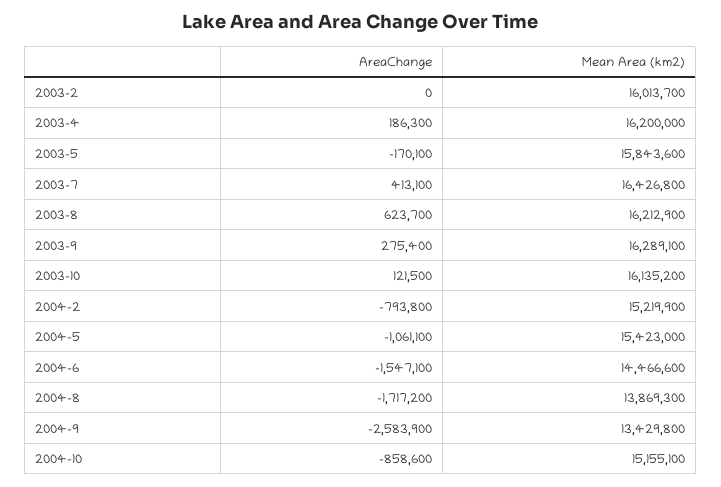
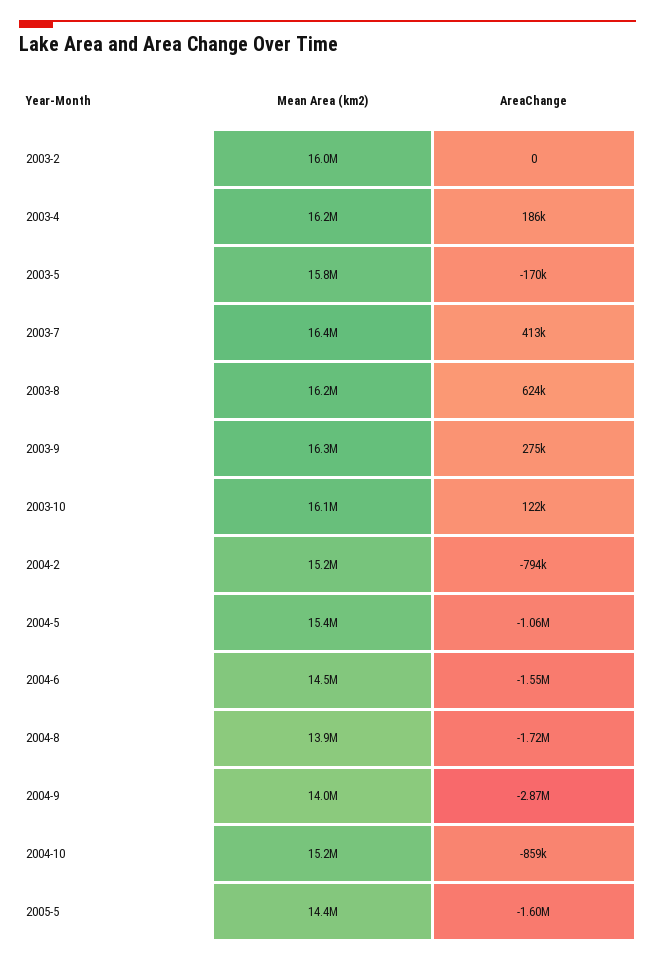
AreaChange, 2004-9: -2583900 -> -2870000
Mean Area (km2), 2004-9: 13429800 -> 14000000
Mean Area (km2), 2005-5: none -> 14400000
AreaChange, 2005-5: none -> -1600000

